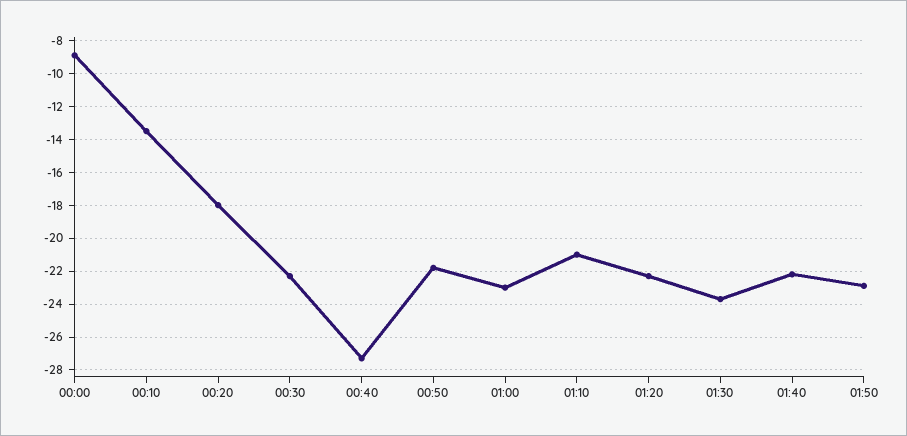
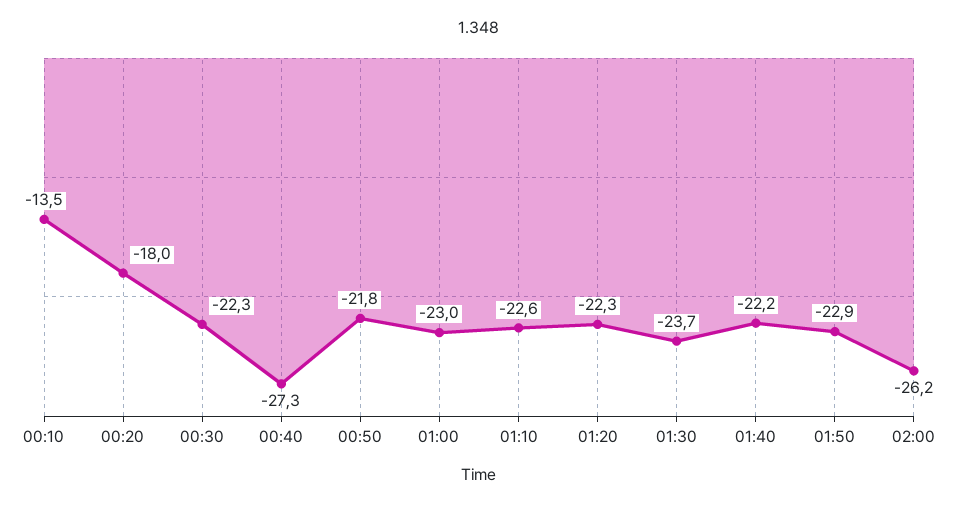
00:00: -9 -> none
01:10: -21 -> -22.6
02:00: none -> -26.2

